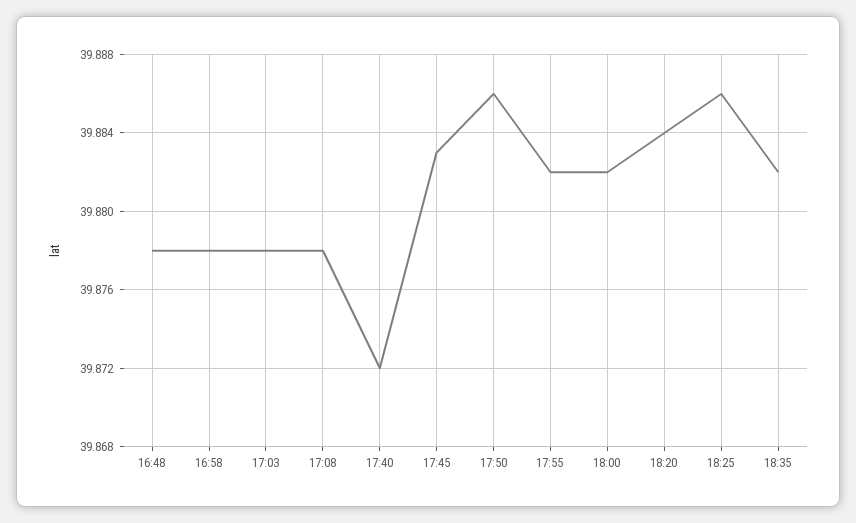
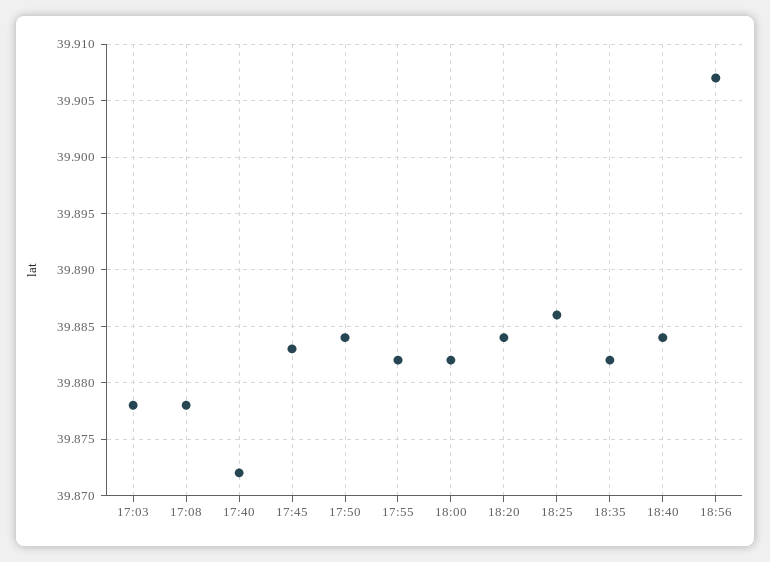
16:48: 39.878 -> none
16:58: 39.878 -> none
17:50: 39.886 -> 39.884
18:40: none -> 39.884
18:56: none -> 39.907

